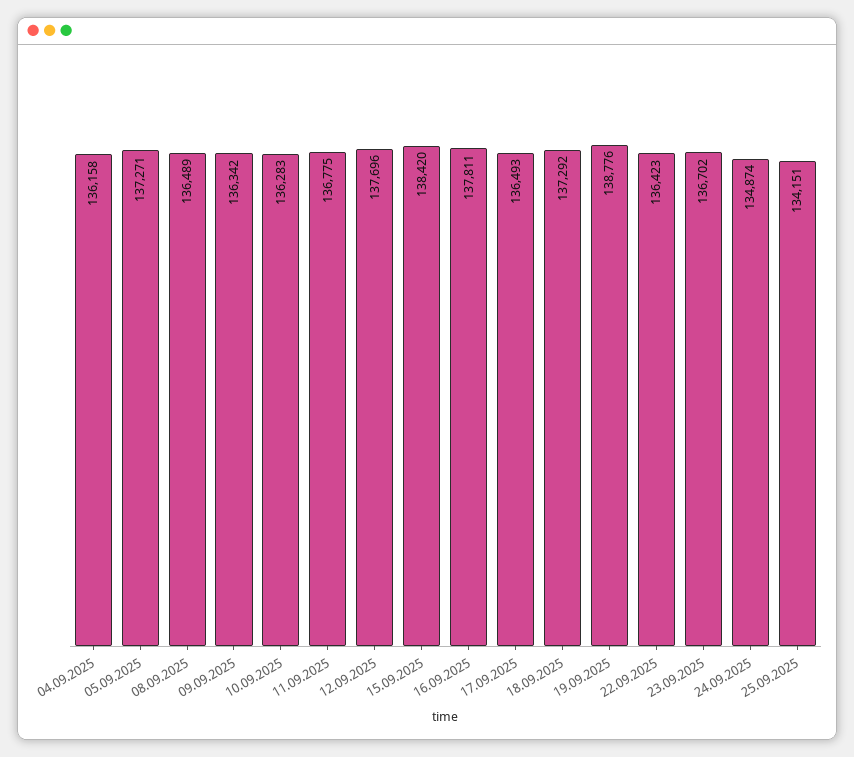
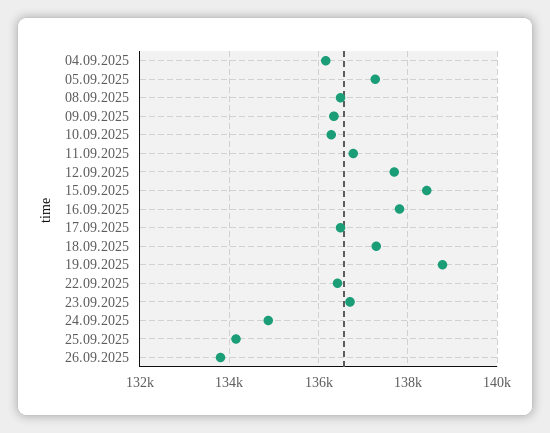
26.09.2025: none -> 133800

